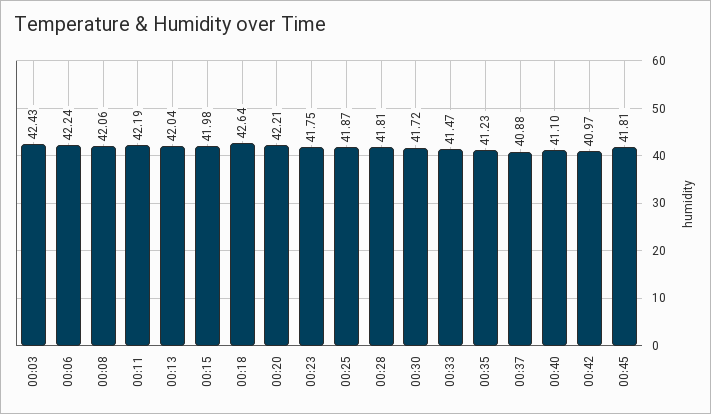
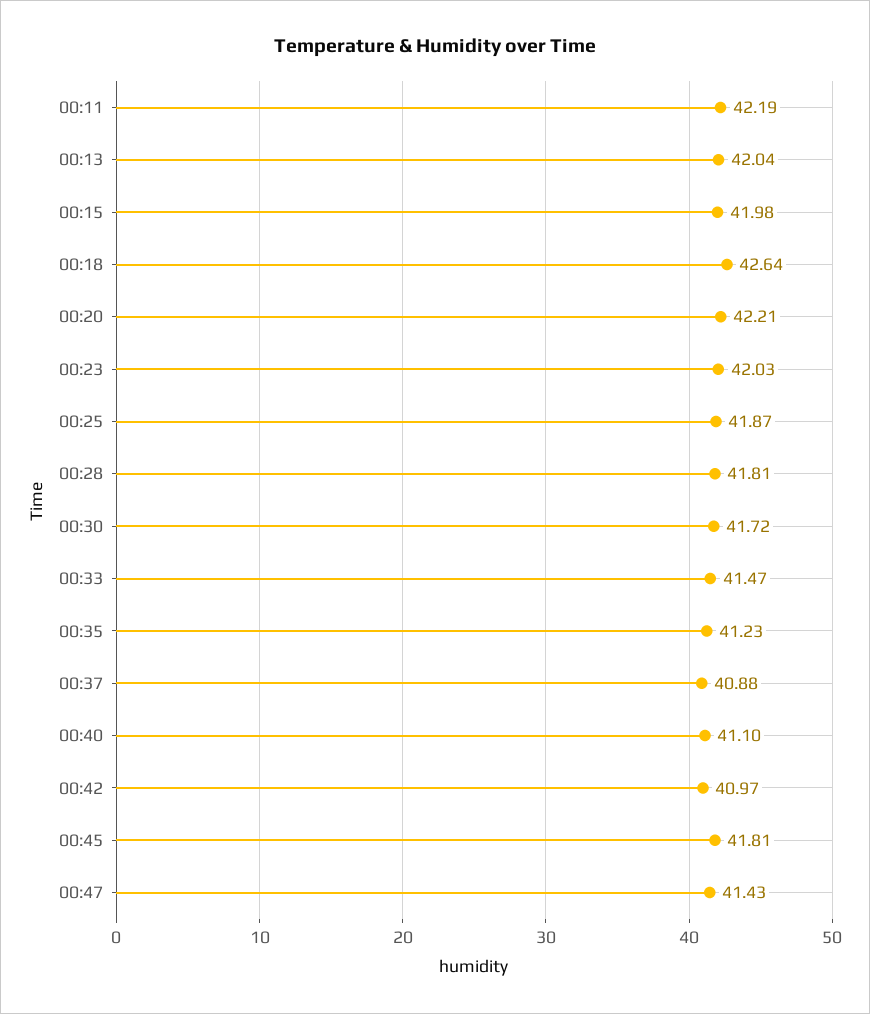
00:03: 42.43 -> none
00:06: 42.24 -> none
00:08: 42.06 -> none
00:23: 41.75 -> 42.03
00:47: none -> 41.43

